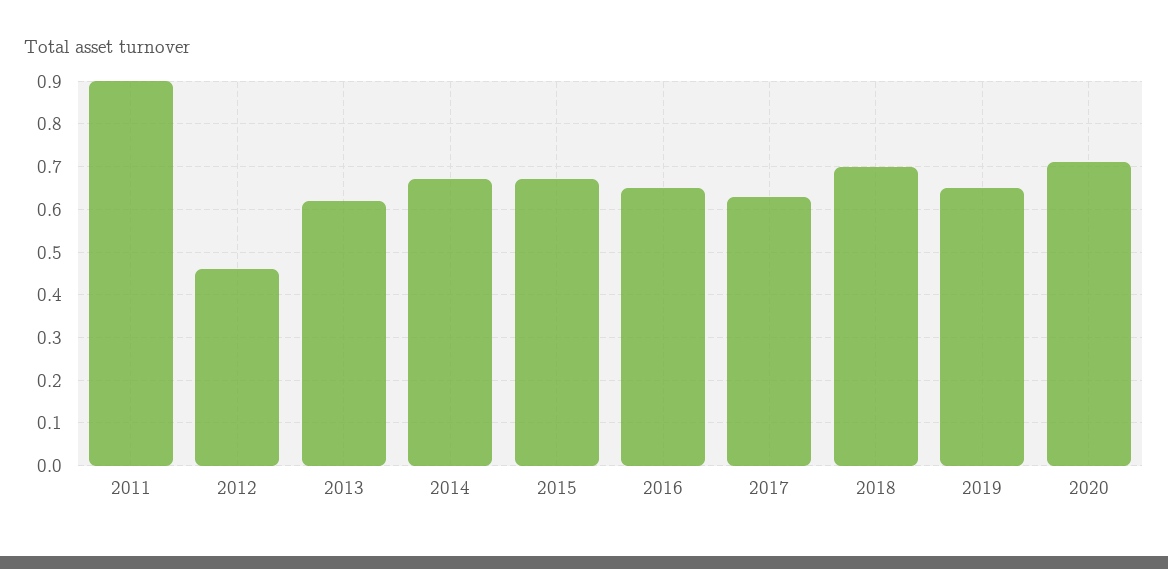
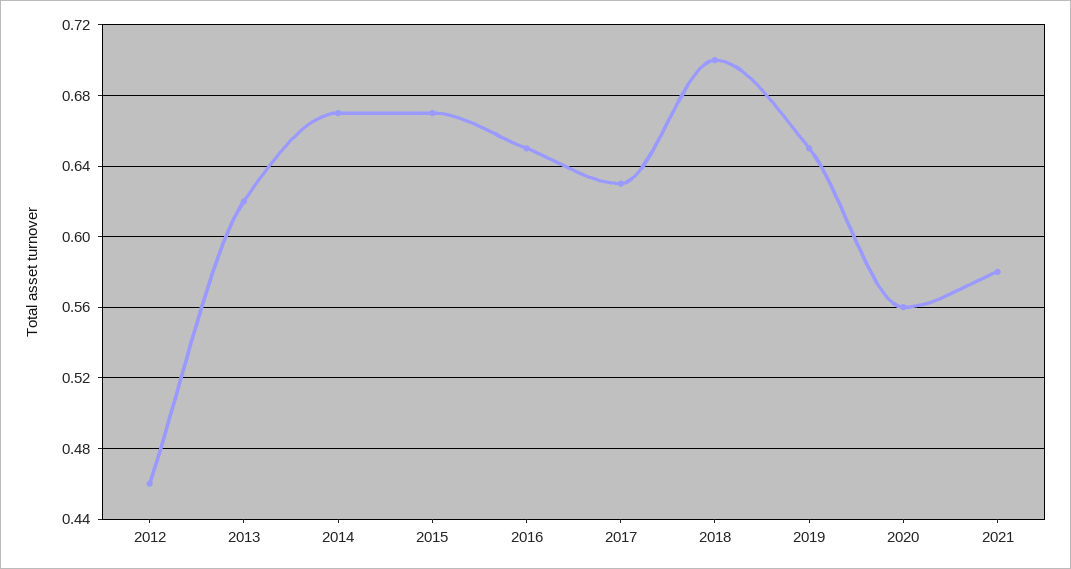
2011: 0.9 -> none
2020: 0.7 -> 0.56
2021: none -> 0.58

